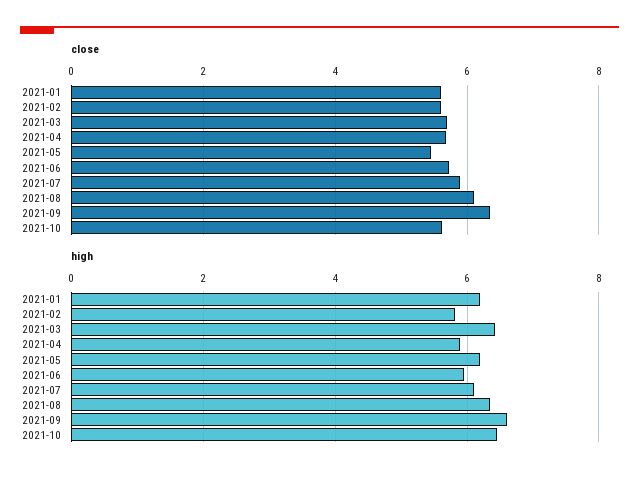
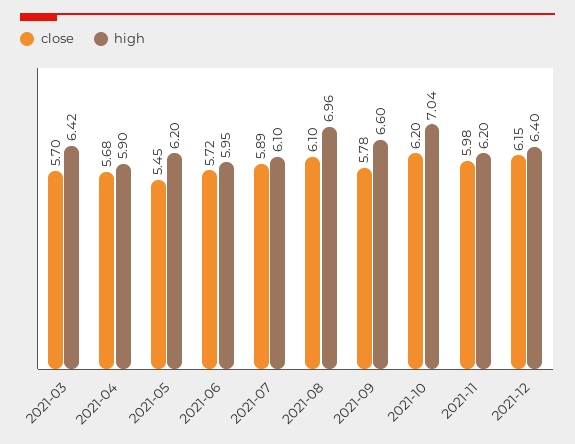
close, 2021-01: 5.6 -> none
close, 2021-02: 5.6 -> none
close, 2021-09: 6.4 -> 5.78
close, 2021-10: 5.6 -> 6.2
high, 2021-01: 6.2 -> none
high, 2021-02: 5.8 -> none
high, 2021-08: 6.4 -> 6.96
high, 2021-10: 6.4 -> 7.04
close, 2021-11: none -> 5.98
high, 2021-11: none -> 6.2
close, 2021-12: none -> 6.15
high, 2021-12: none -> 6.4

